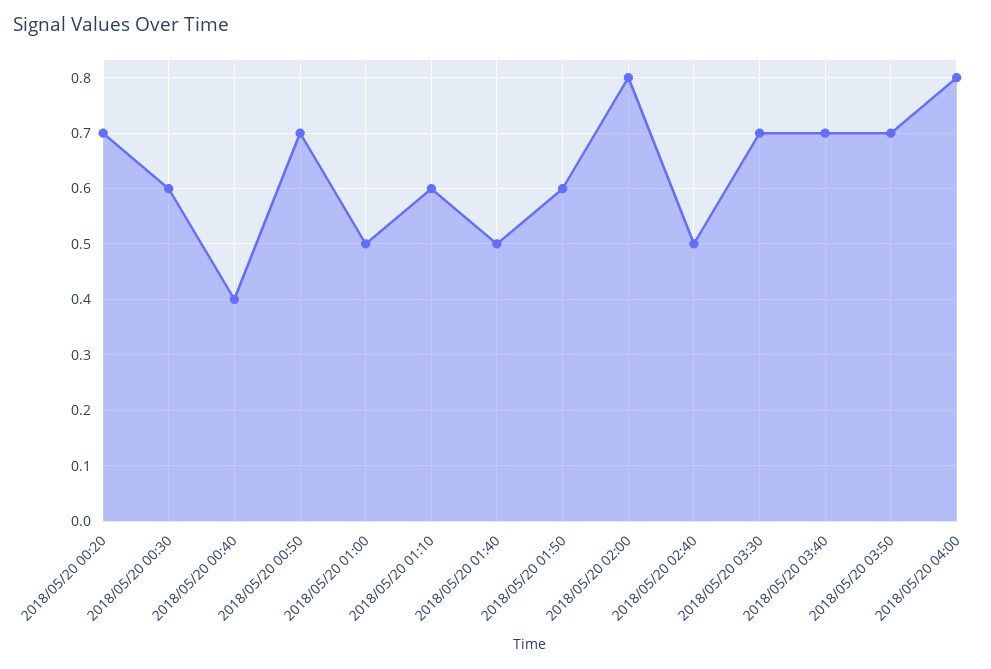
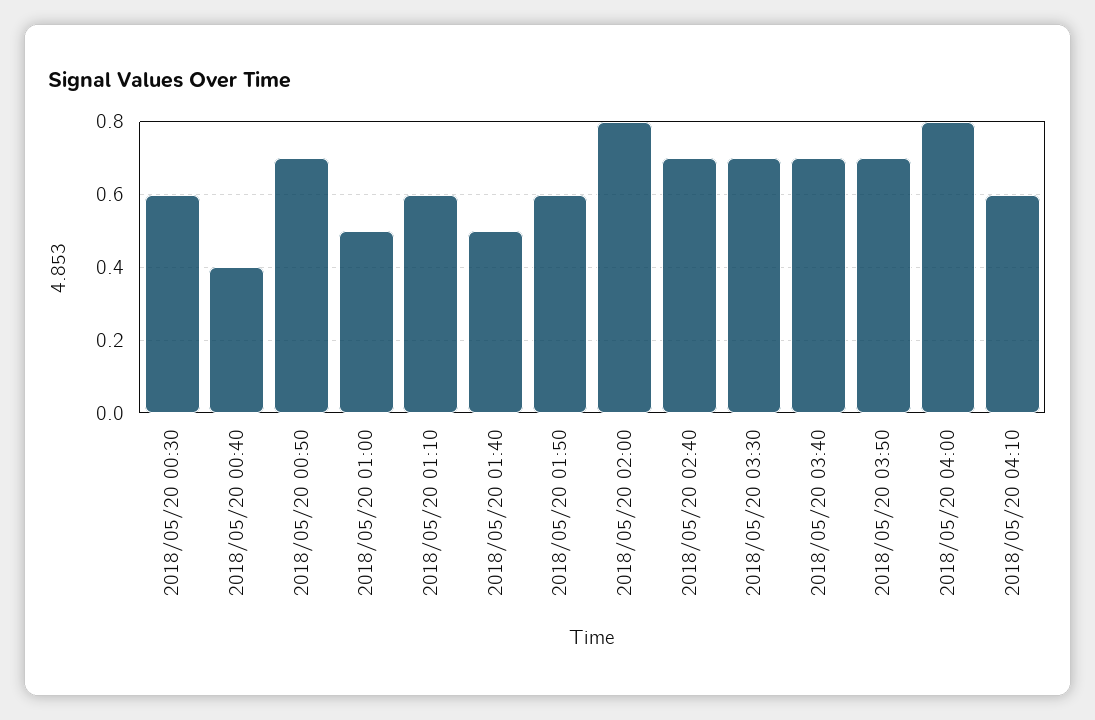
2018/05/20 00:20: 0.7 -> none
2018/05/20 02:40: 0.5 -> 0.7
2018/05/20 04:10: none -> 0.6

